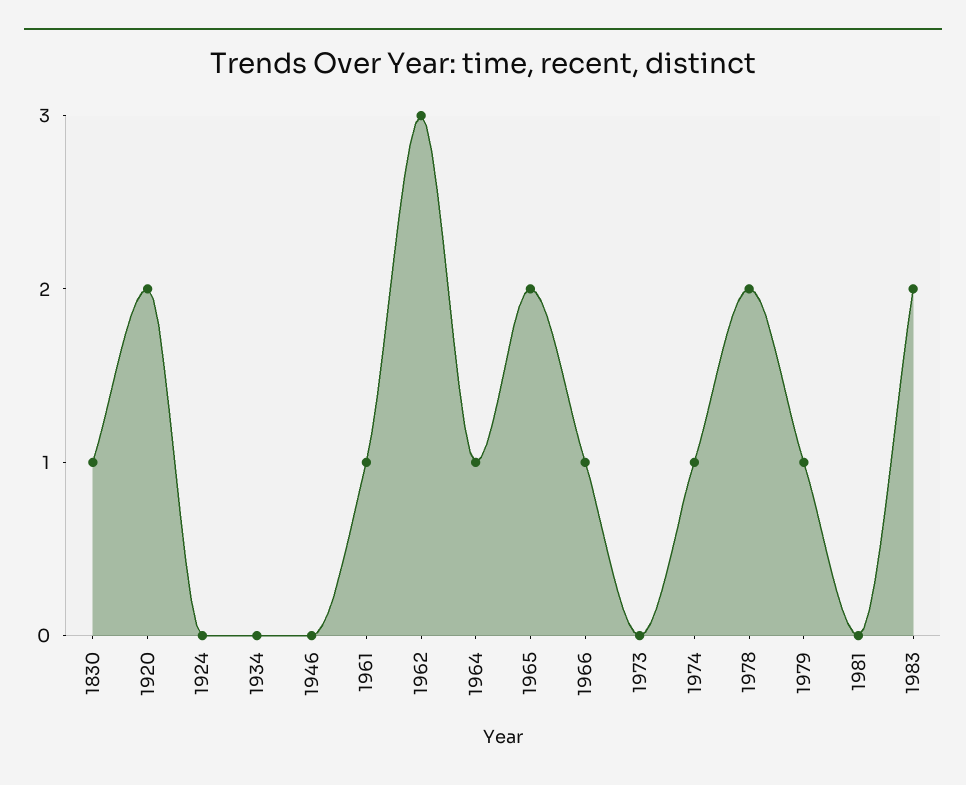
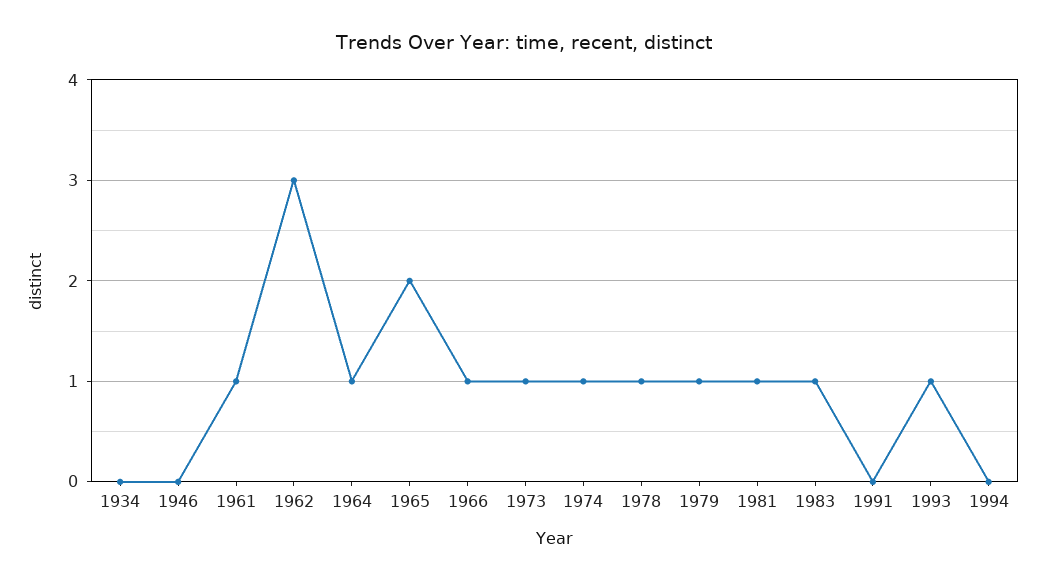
1830: 1 -> none
1920: 2 -> none
1924: 0 -> none
1973: 0 -> 1
1978: 2 -> 1
1981: 0 -> 1
1983: 2 -> 1
1991: none -> 0
1993: none -> 1
1994: none -> 0

